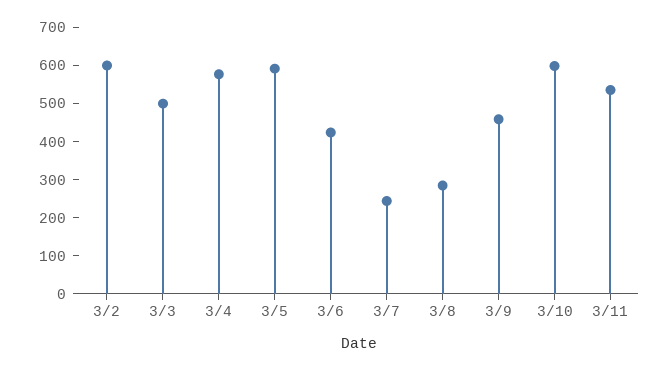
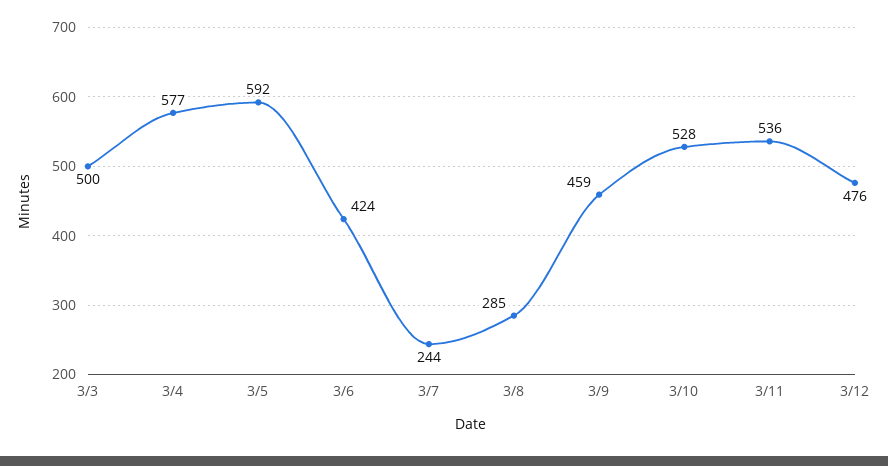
3/2: 600 -> none
3/10: 600 -> 528
3/12: none -> 476

